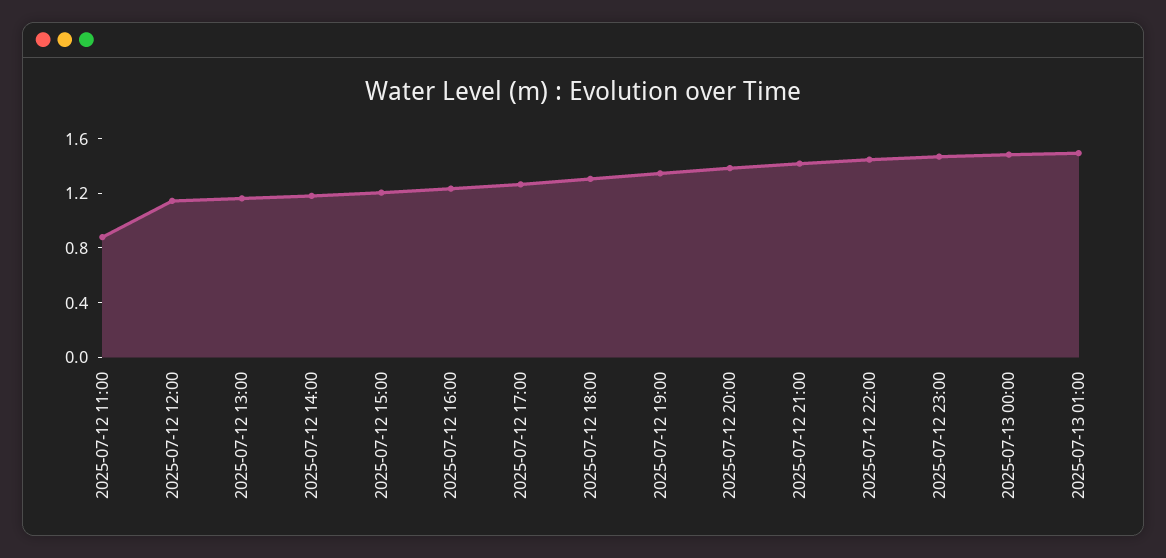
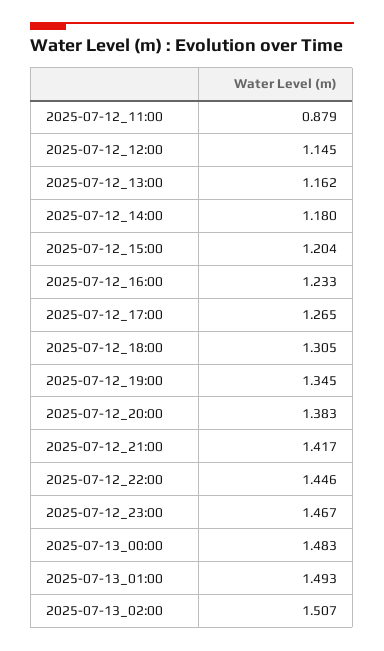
2025-07-13_02:00: none -> 1.507

